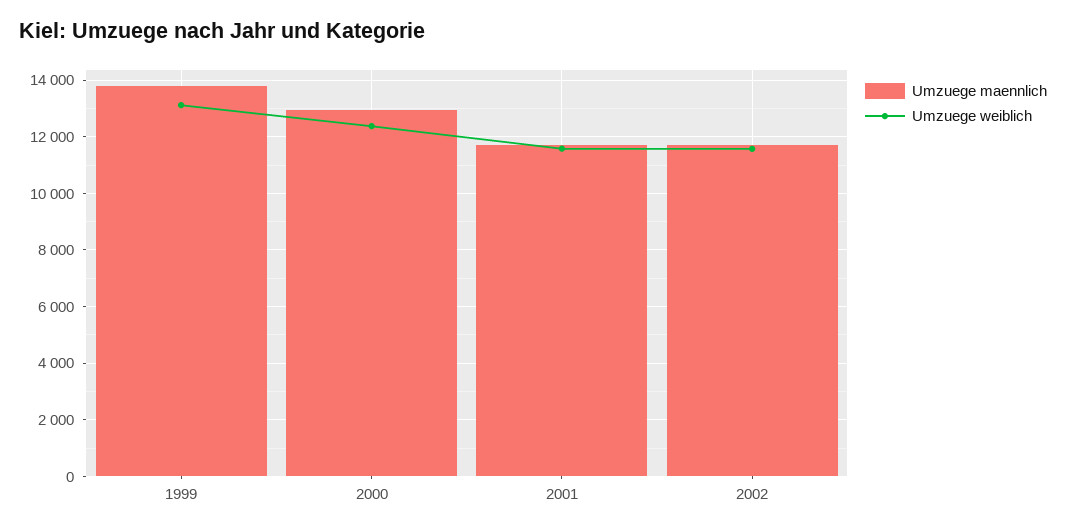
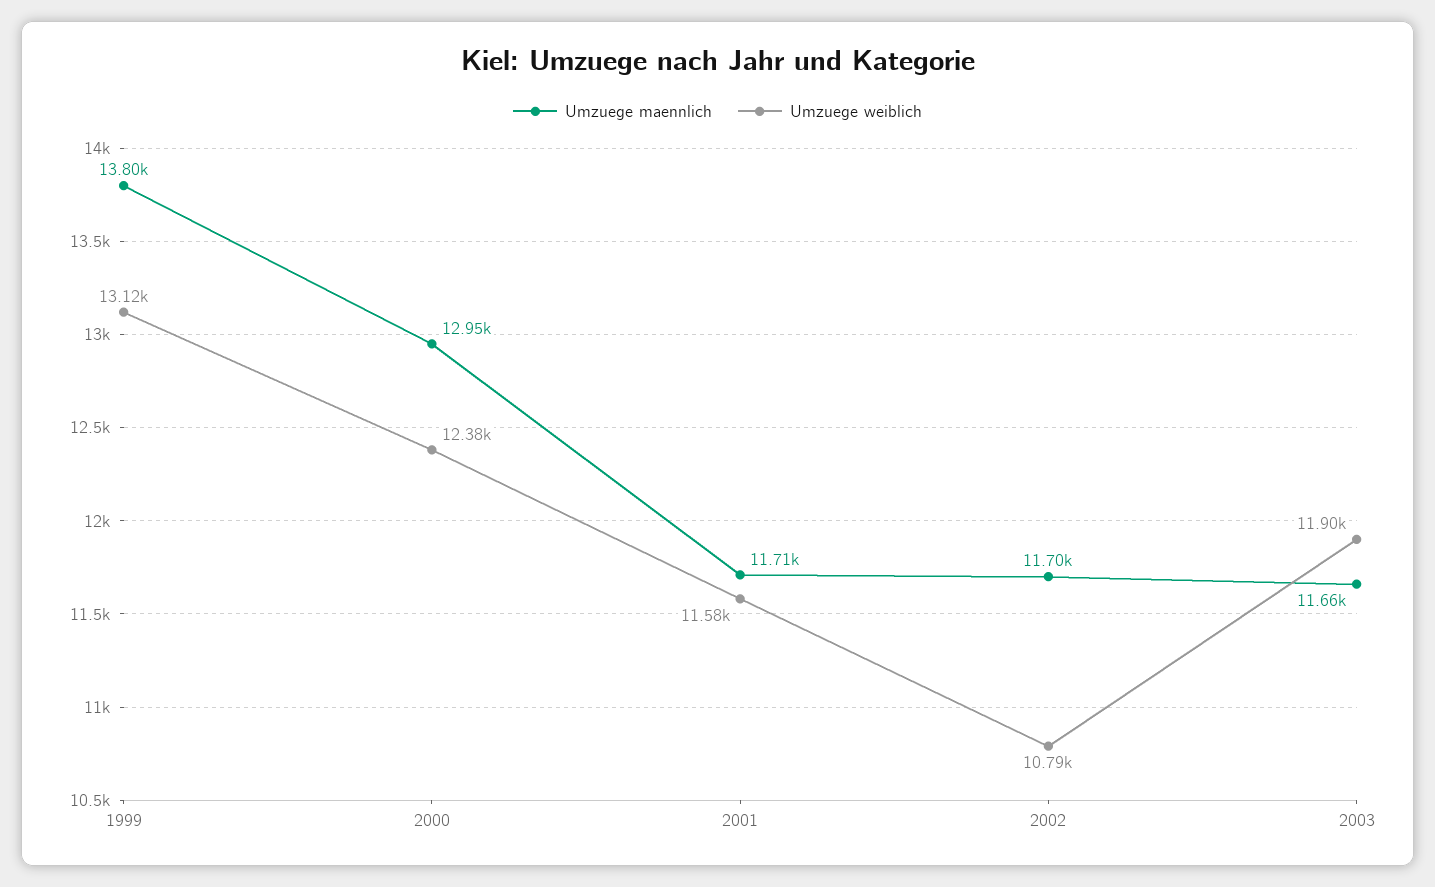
Umzuege weiblich, 2002: 11500 -> 10790
Umzuege maennlich, 2003: none -> 11660
Umzuege weiblich, 2003: none -> 11900

